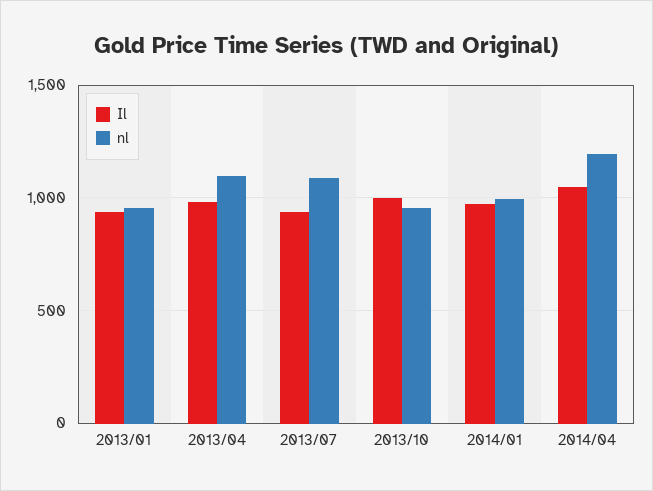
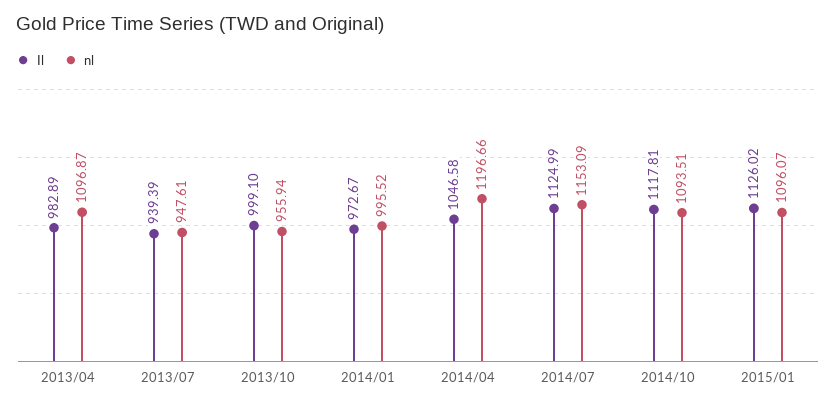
Il, 2013/01: 950 -> none
nl, 2013/01: 950 -> none
nl, 2013/07: 1100 -> 947.61
Il, 2014/07: none -> 1124.99
nl, 2014/07: none -> 1153.09
Il, 2014/10: none -> 1117.81
nl, 2014/10: none -> 1093.51
Il, 2015/01: none -> 1126.02
nl, 2015/01: none -> 1096.07

